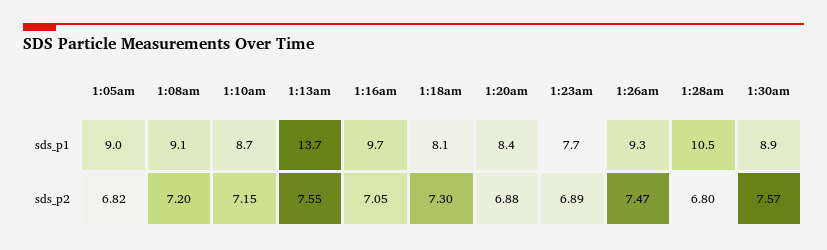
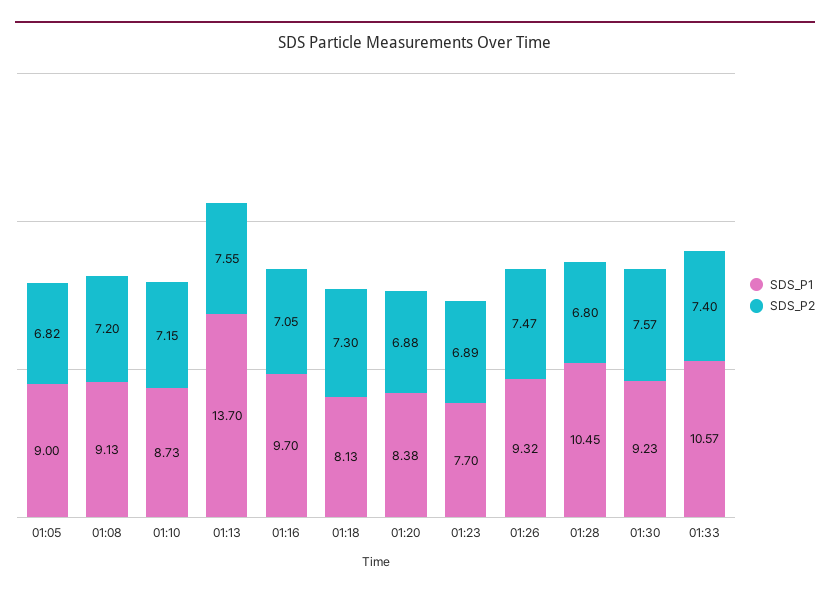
sds_p1, 1:30am: 8.9 -> 9.23
sds_p1, 01:33: none -> 10.57
sds_p2, 01:33: none -> 7.4

